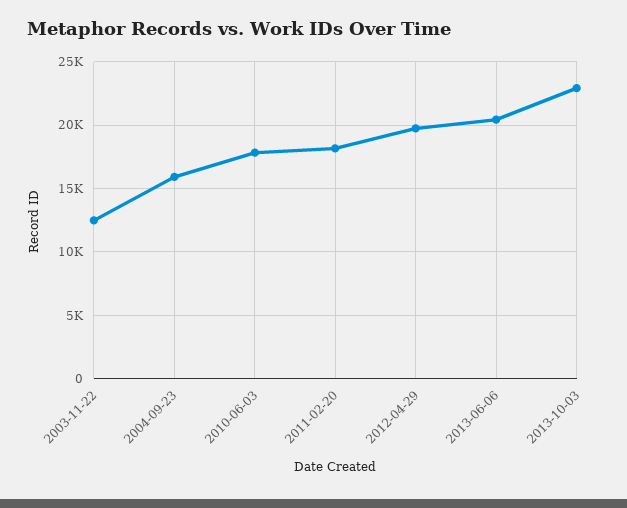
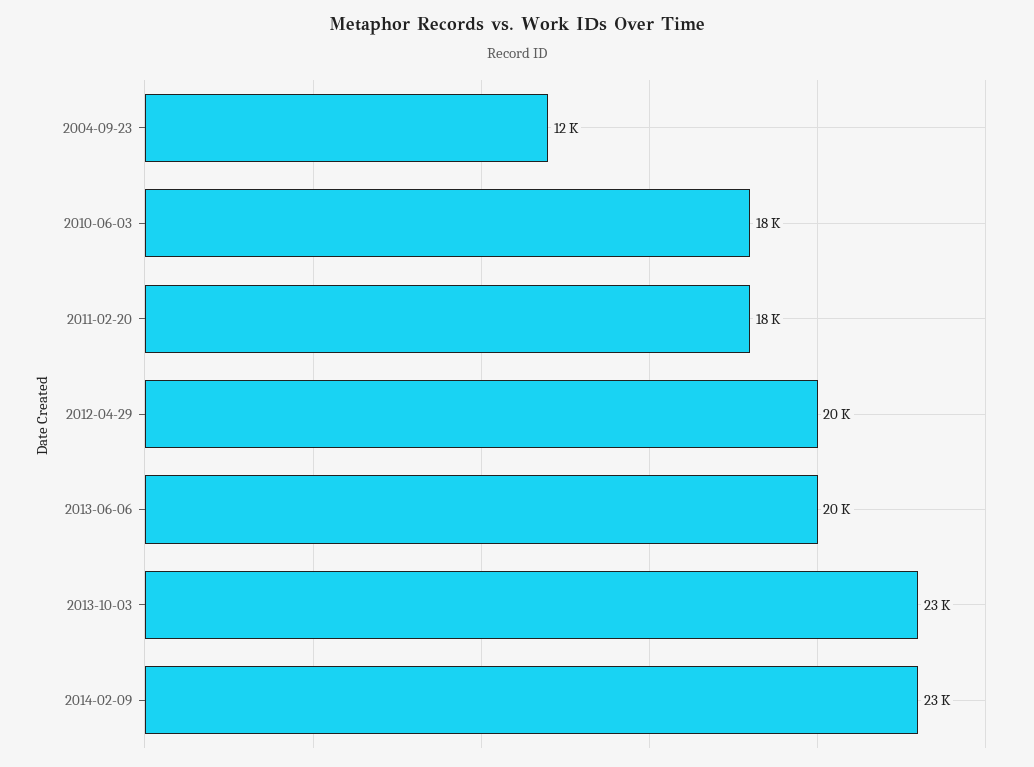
2003-11-22: 12500 -> none
2004-09-23: 16000 -> 12000
2014-02-09: none -> 23000

